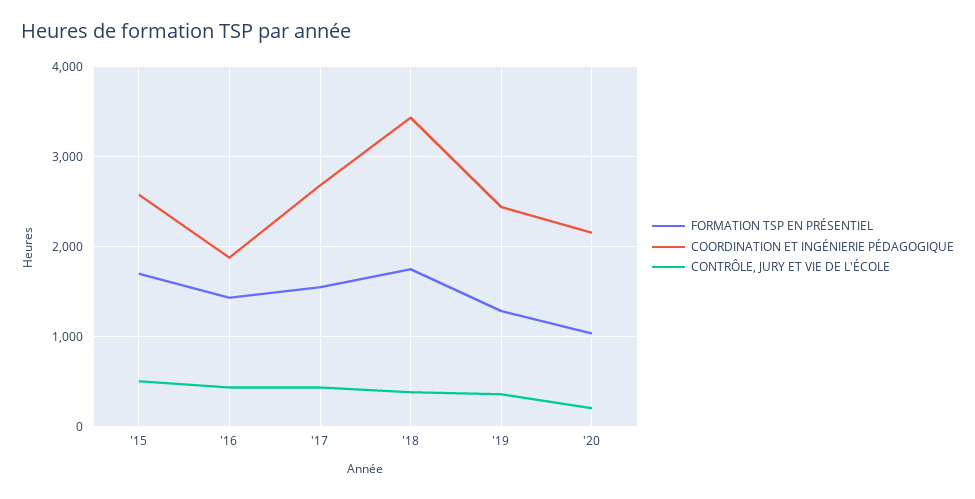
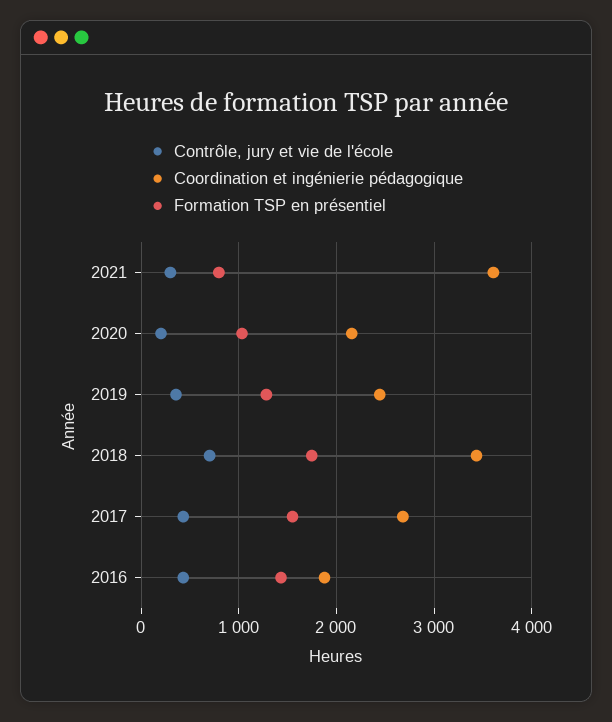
FORMATION TSP EN PRÉSENTIEL, '15: 1700 -> none
COORDINATION ET INGÉNIERIE PÉDAGOGIQUE, '15: 2600 -> none
CONTRÔLE, JURY ET VIE DE L'ÉCOLE, '15: 500 -> none
CONTRÔLE, JURY ET VIE DE L'ÉCOLE, '18: 400 -> 700
CONTRÔLE, JURY ET VIE DE L'ÉCOLE, 2021: none -> 300
COORDINATION ET INGÉNIERIE PÉDAGOGIQUE, 2021: none -> 3600
FORMATION TSP EN PRÉSENTIEL, 2021: none -> 800

